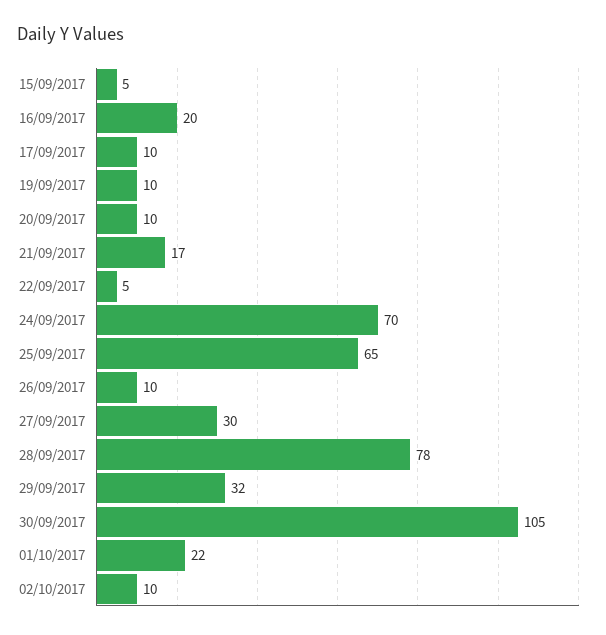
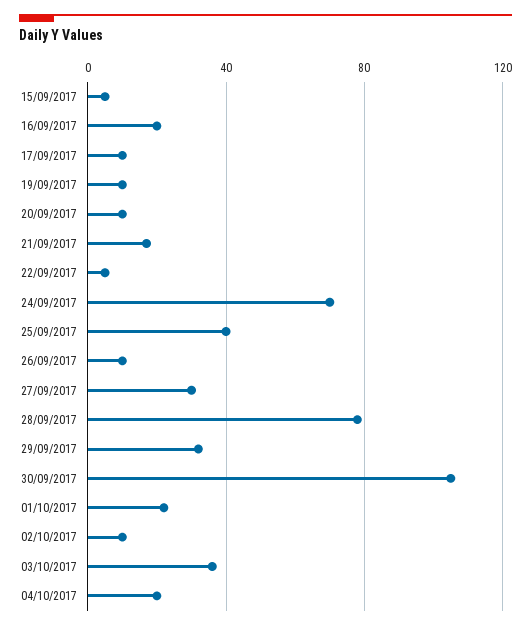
25/09/2017: 65 -> 40
03/10/2017: none -> 35
04/10/2017: none -> 20

